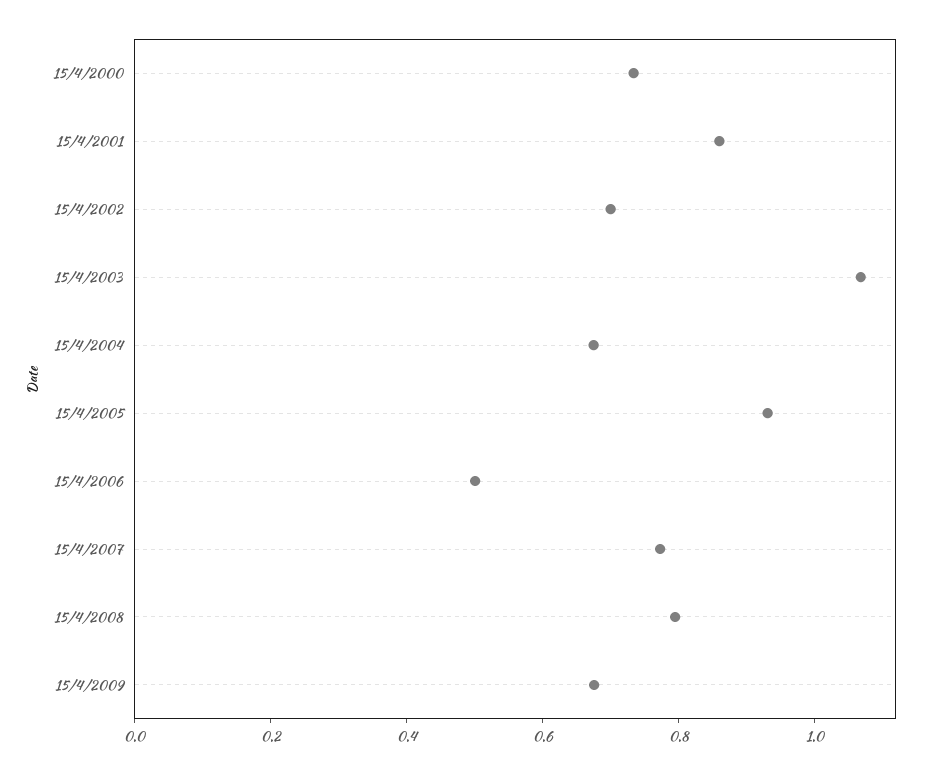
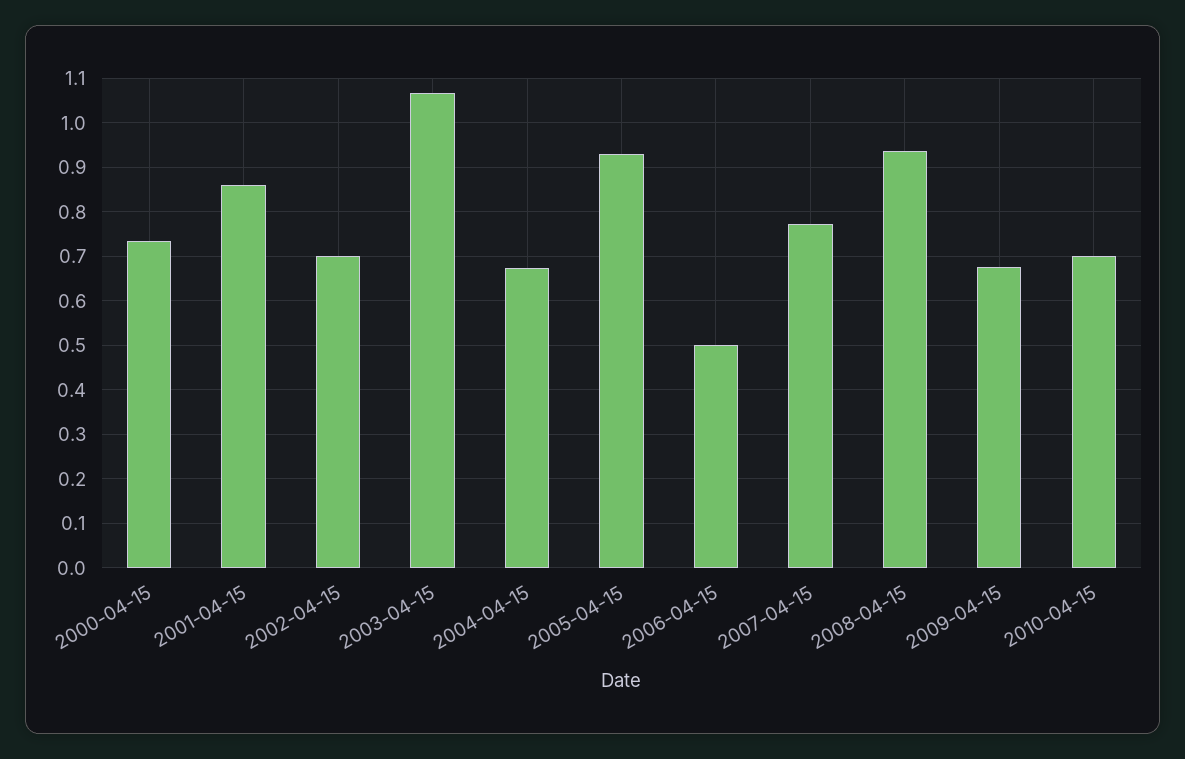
15/4/2008: 0.8 -> 0.94
2010-04-15: none -> 0.7

